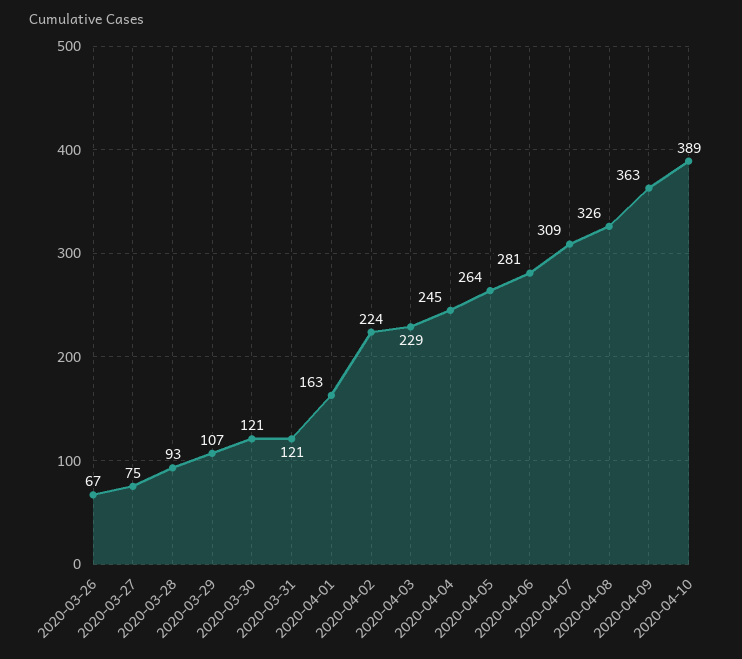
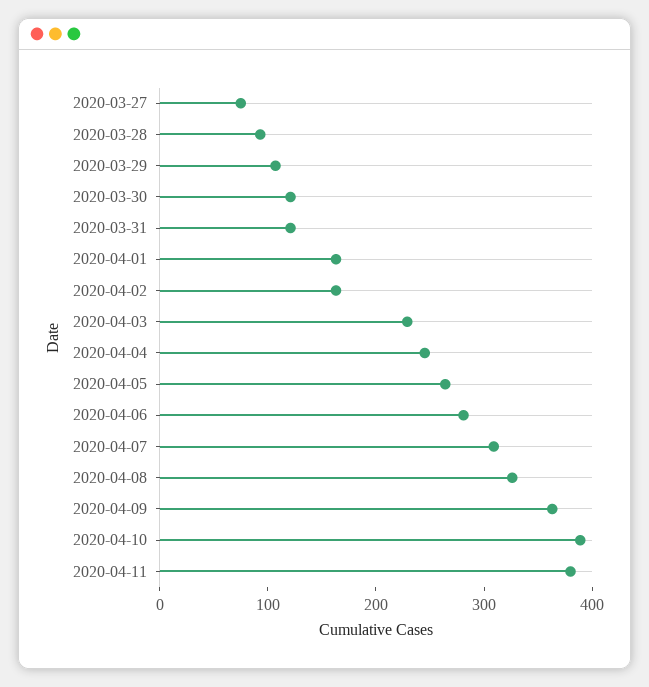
2020-03-26: 67 -> none
2020-04-02: 224 -> 160
2020-04-11: none -> 380

